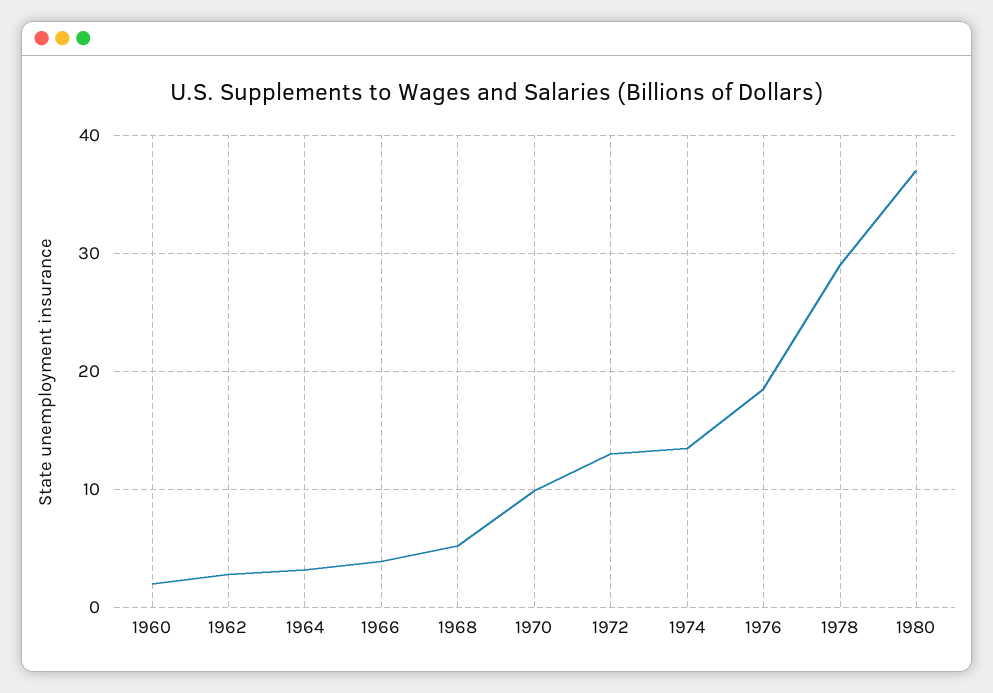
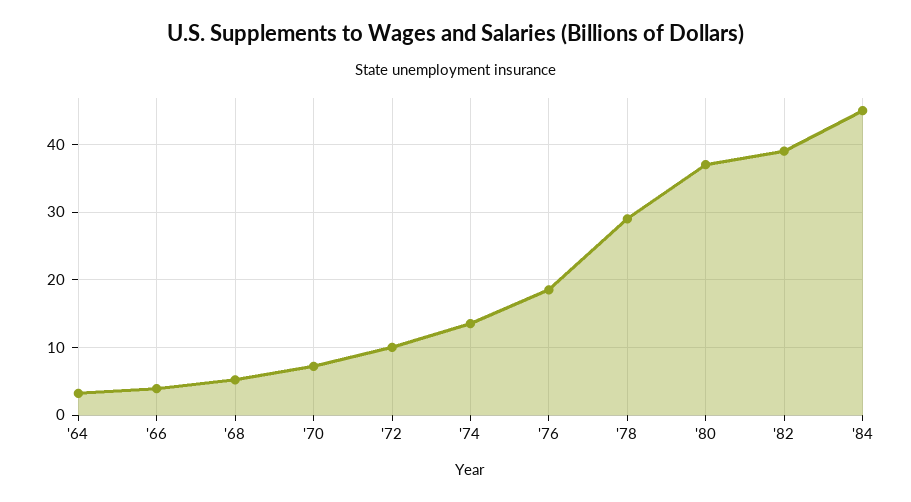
1960: 2 -> none
1962: 3 -> none
1970: 10 -> 7
1972: 13 -> 10
'82: none -> 39
'84: none -> 45

